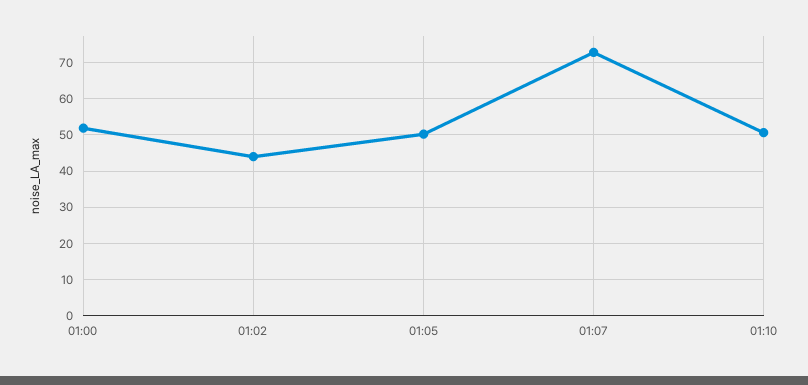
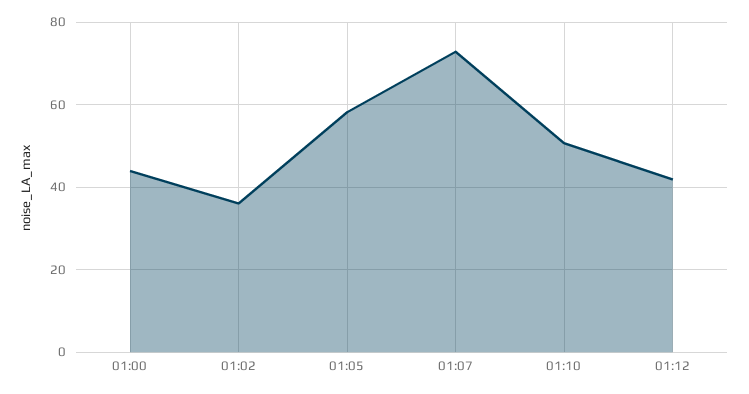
01:00: 52 -> 44
01:02: 44 -> 36
01:05: 50 -> 58
01:12: none -> 42

